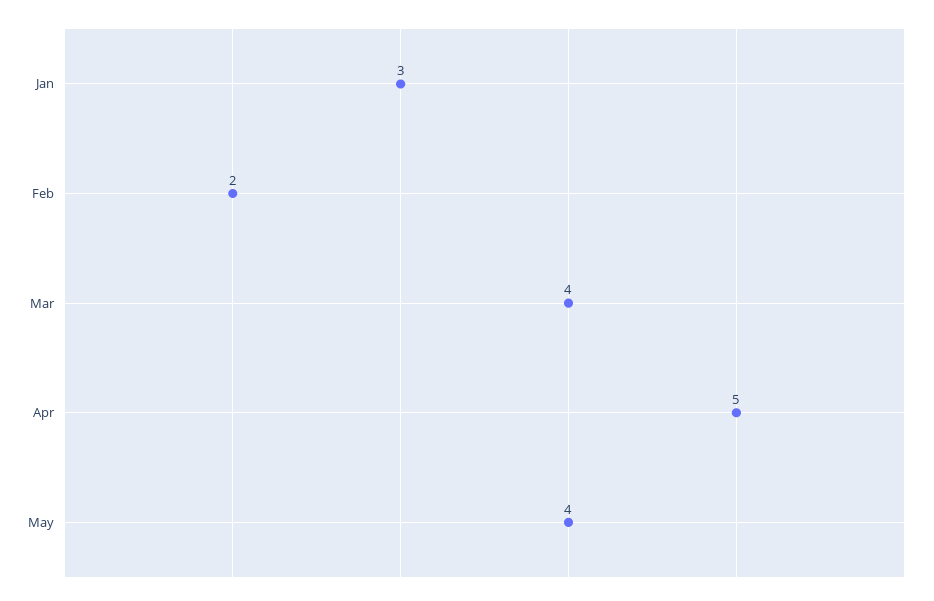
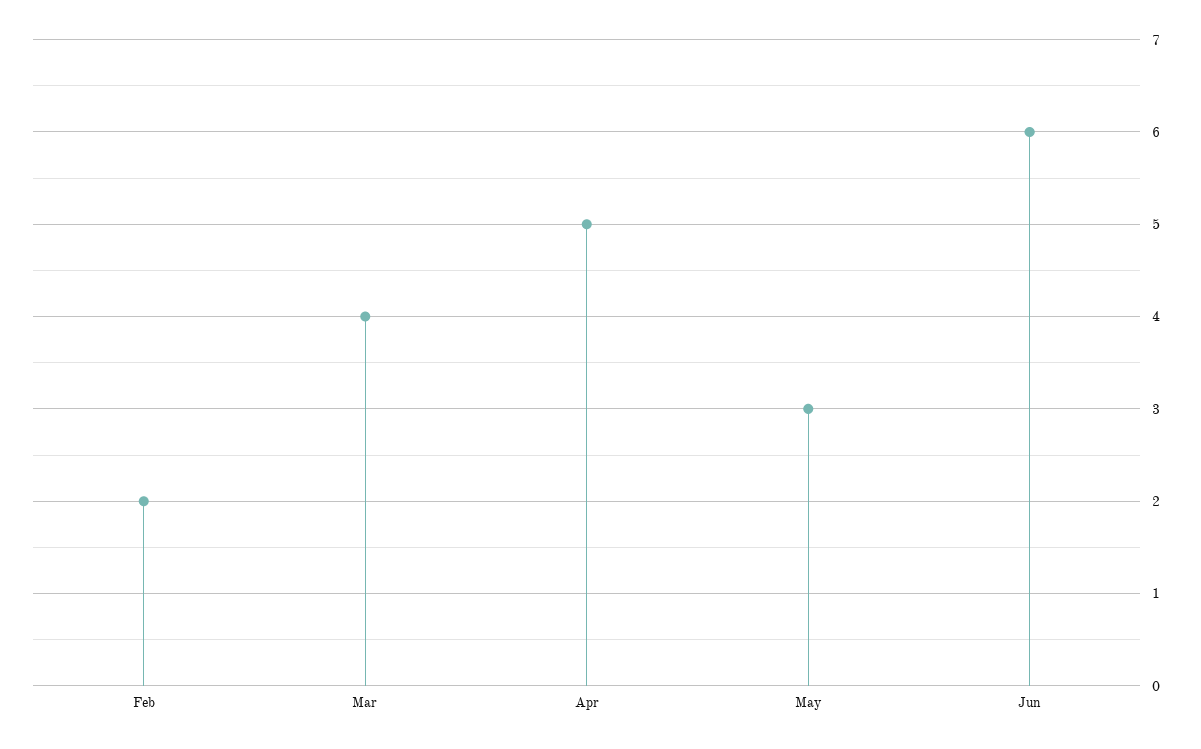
Jan: 3 -> none
May: 4 -> 3
Jun: none -> 6

